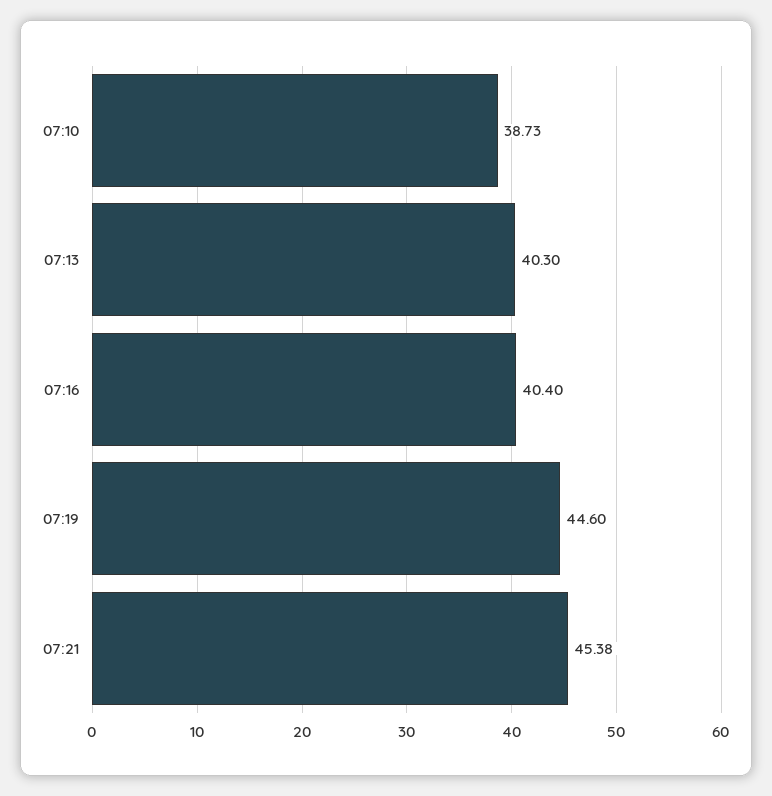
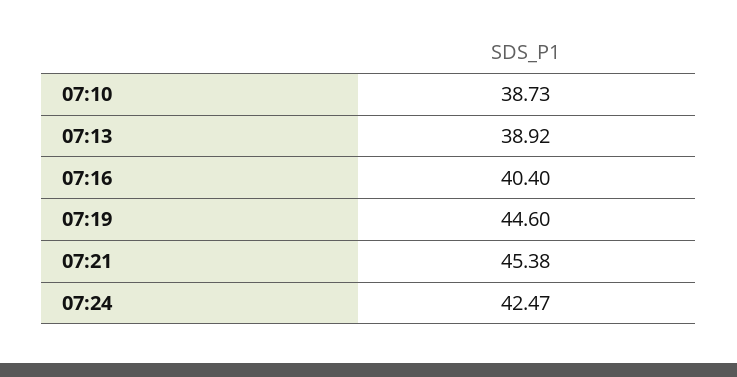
07:13: 40.3 -> 38.92
07:24: none -> 42.47

